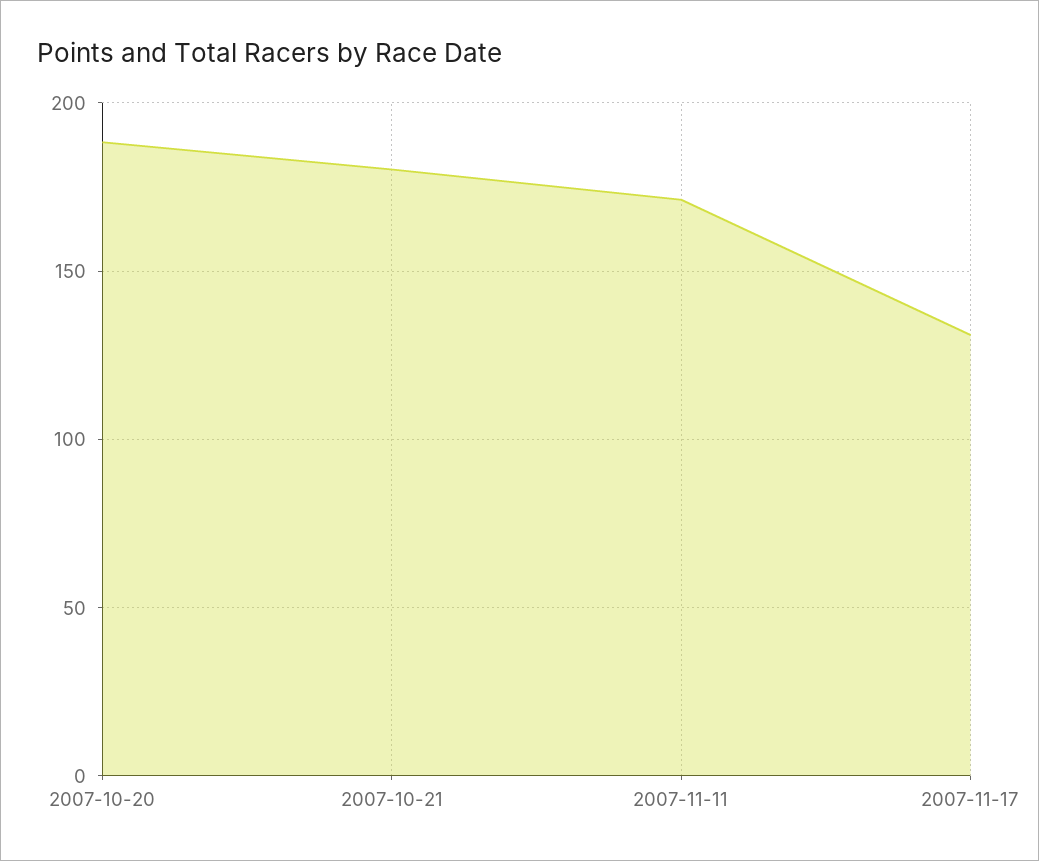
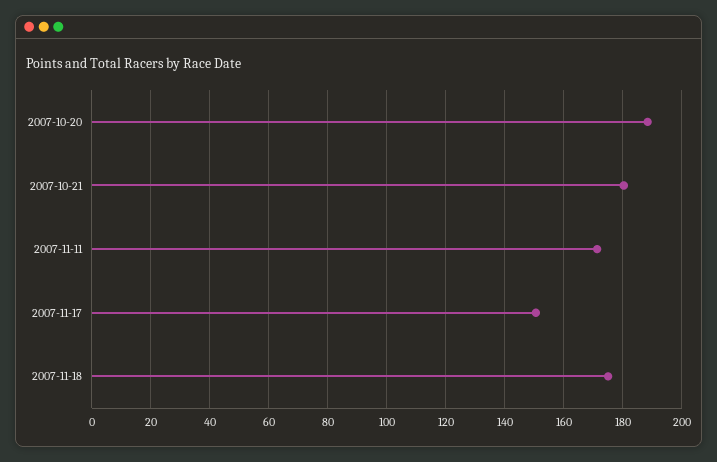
2007-11-17: 130 -> 150
2007-11-18: none -> 175

